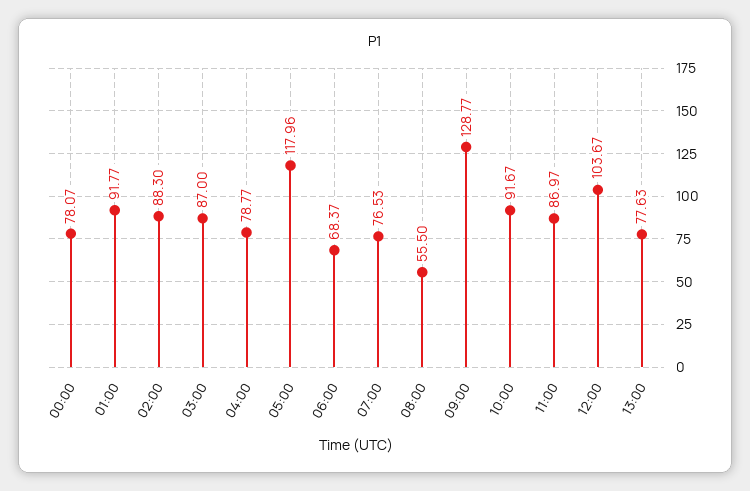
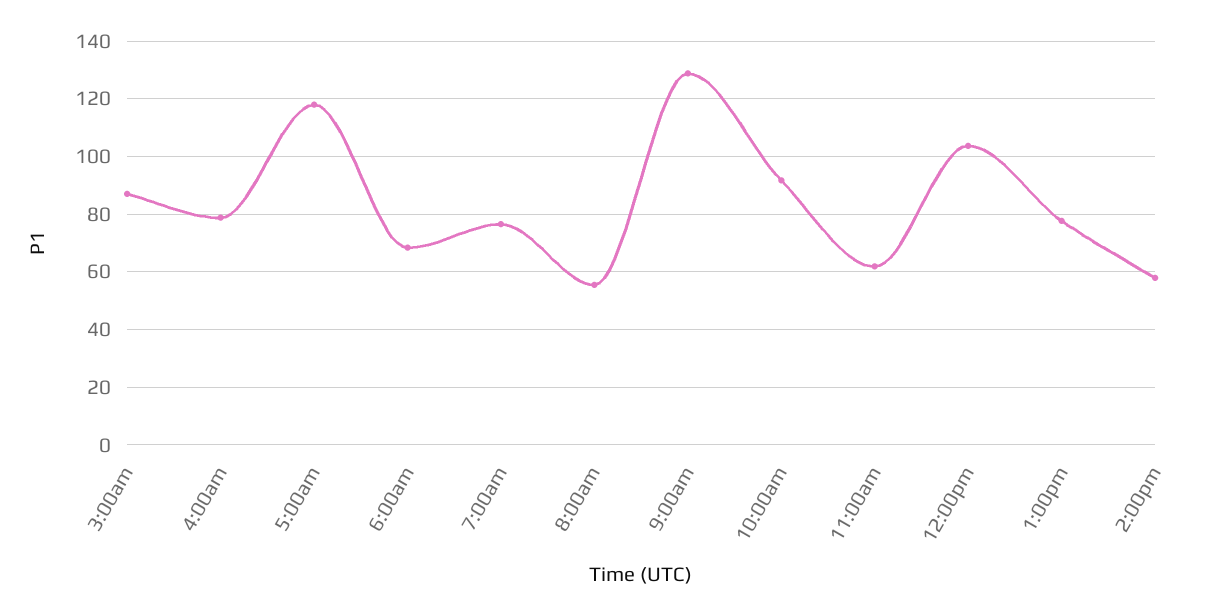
00:00: 78.07 -> none
01:00: 91.77 -> none
02:00: 88.3 -> none
11:00: 86.97 -> 62.5
2:00pm: none -> 57.5

